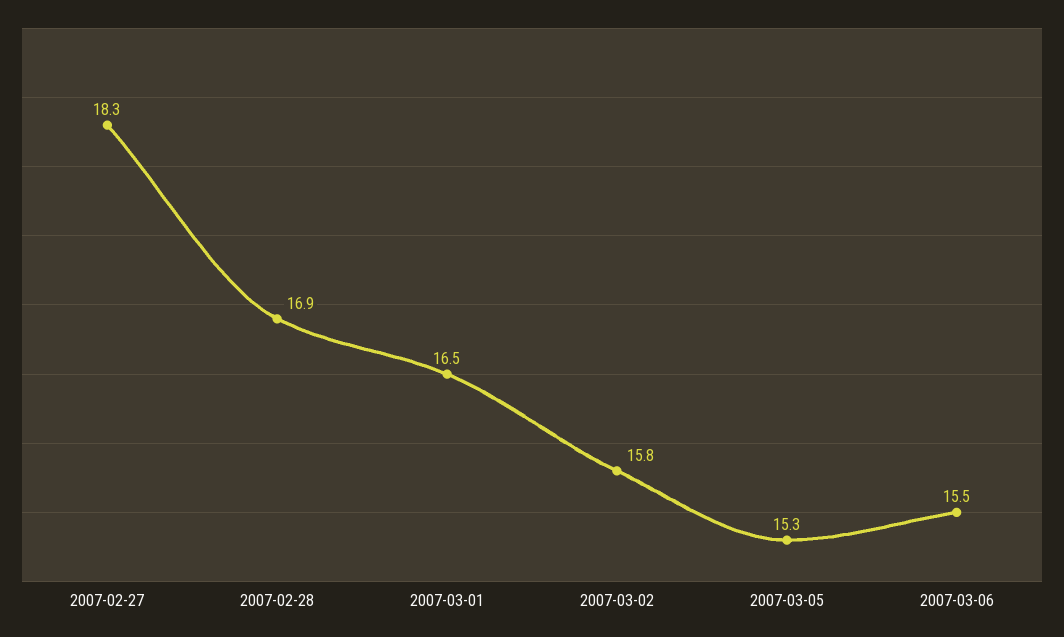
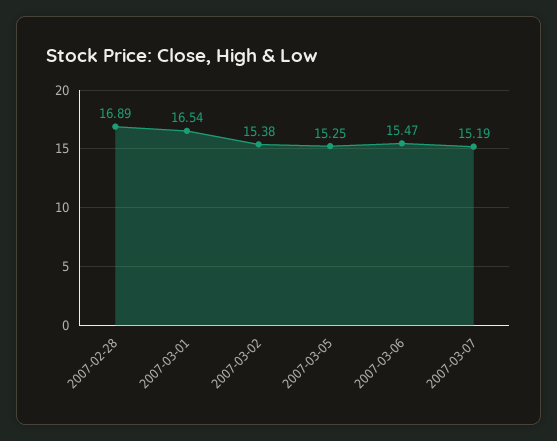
2007-02-27: 18.3 -> none
2007-03-02: 15.8 -> 15.38
2007-03-07: none -> 15.19

